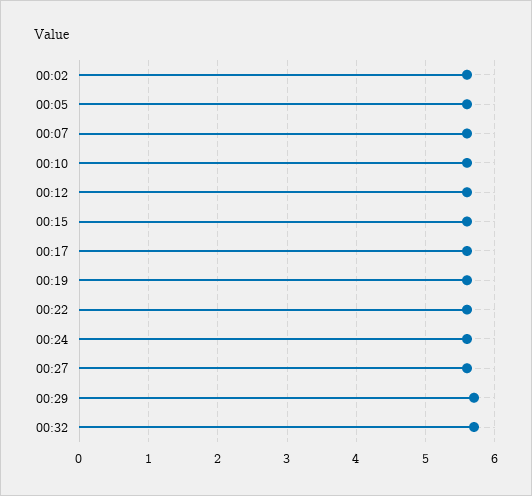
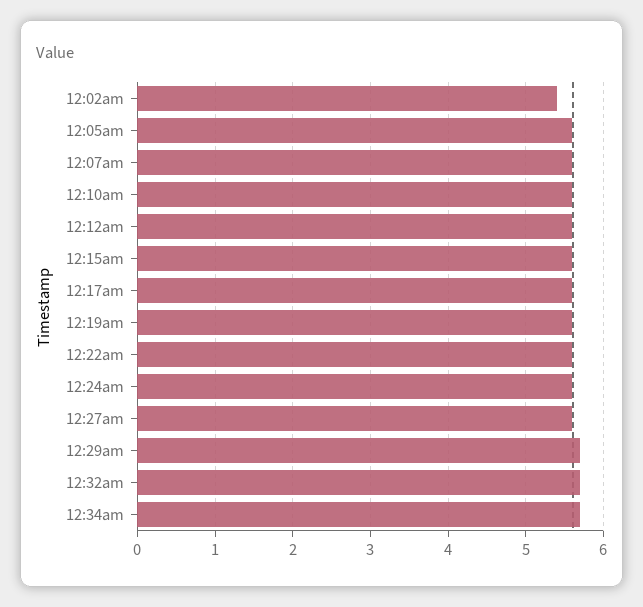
00:02: 5.6 -> 5.4
12:34am: none -> 5.7

